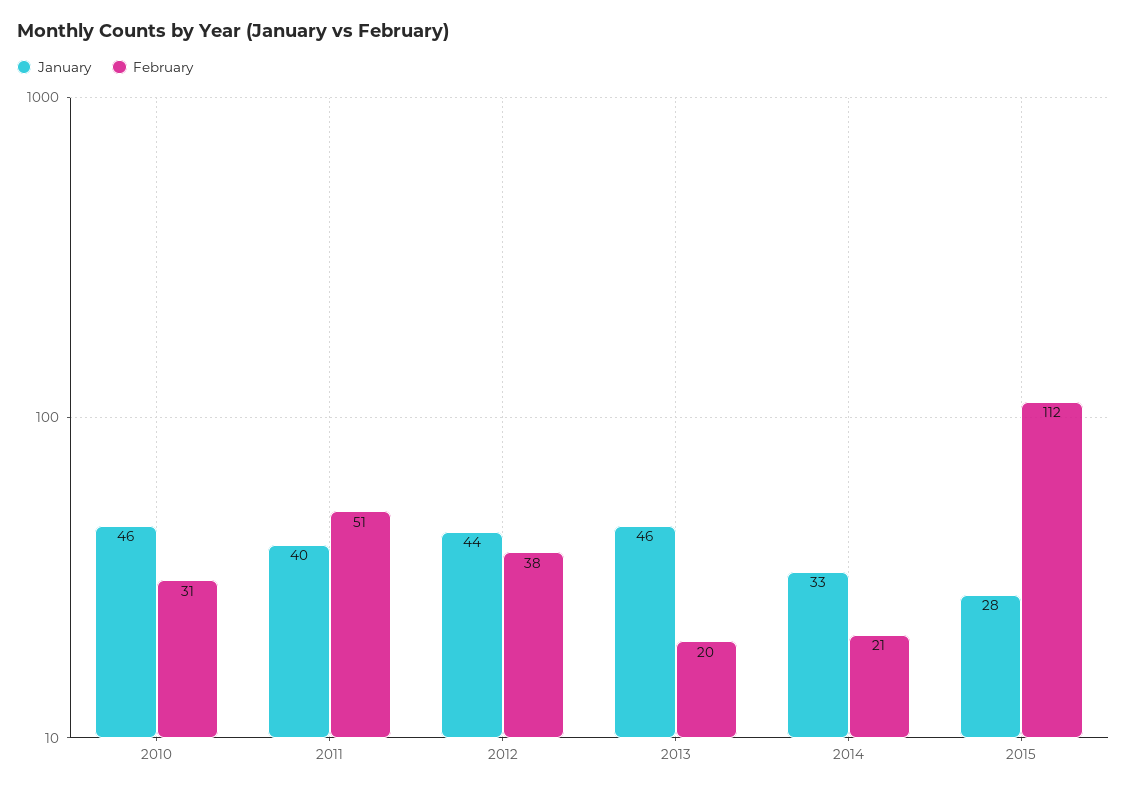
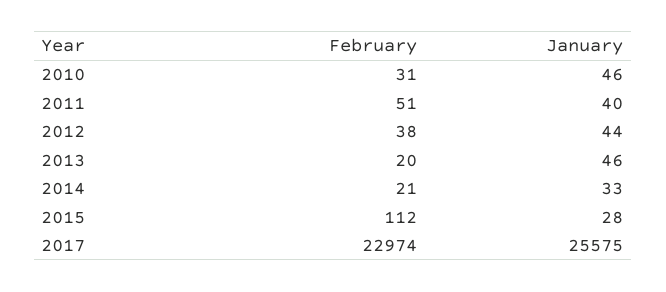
February, 2017: none -> 22974
January, 2017: none -> 25575

